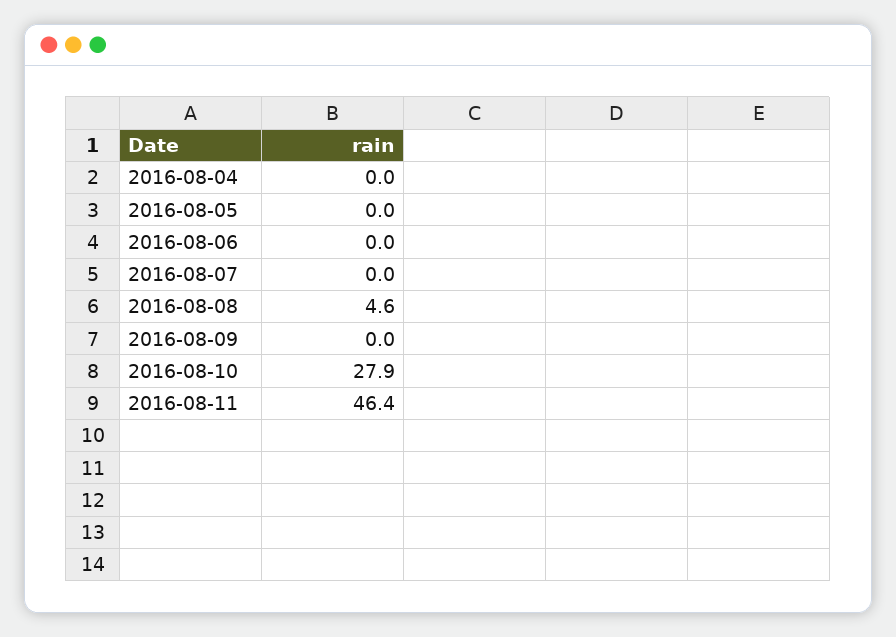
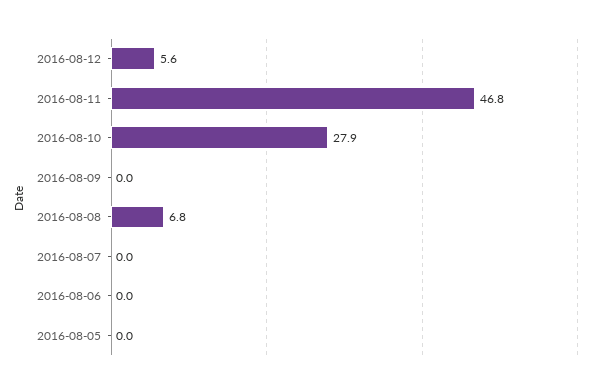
2016-08-04: 0 -> none
2016-08-08: 4.6 -> 6.8
2016-08-11: 46.4 -> 46.8
2016-08-12: none -> 5.6

